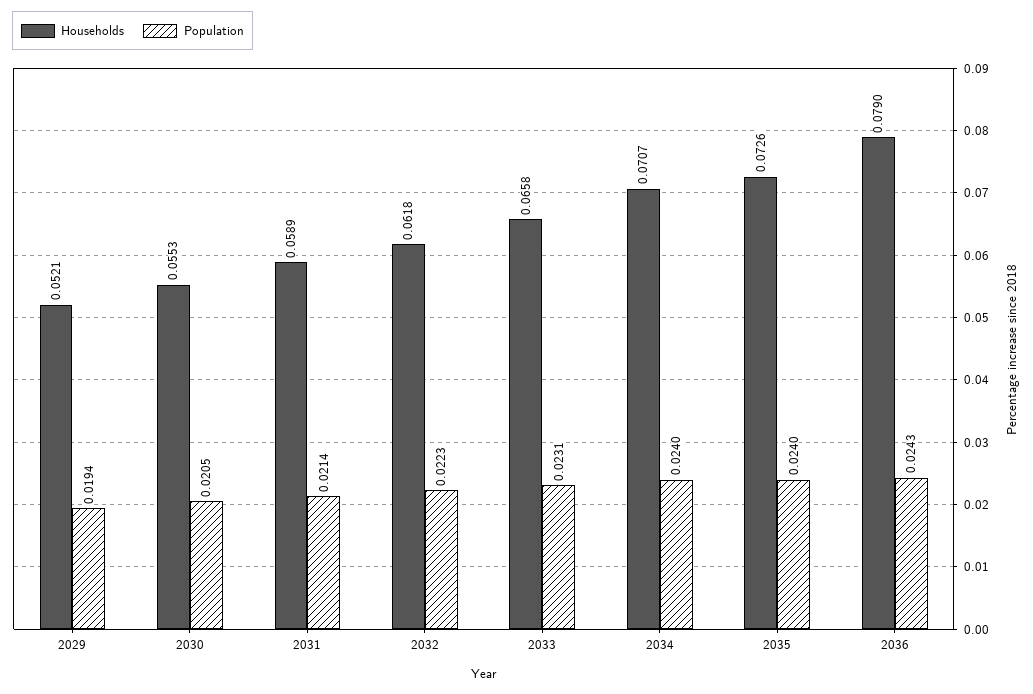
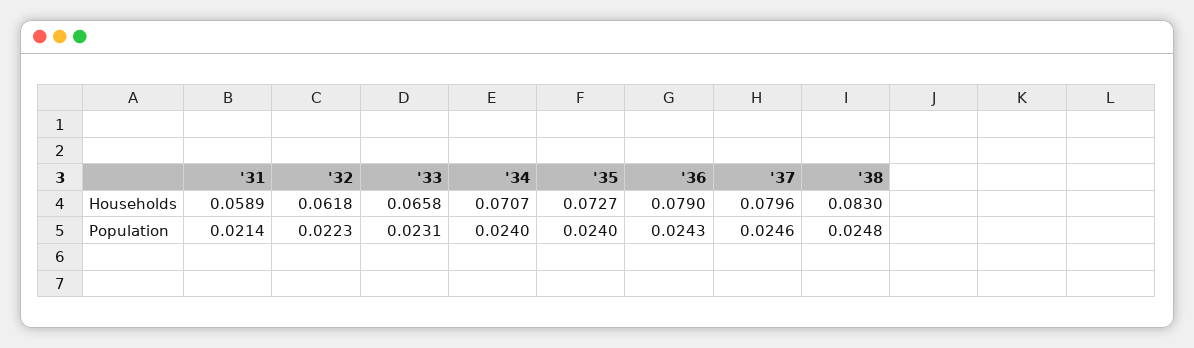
Households, 2029: 0.0521 -> none
Population, 2029: 0.0194 -> none
Households, 2030: 0.0553 -> none
Population, 2030: 0.0205 -> none
Households, 2035: 0.0726 -> 0.0727
Households, '37: none -> 0.0796
Households, '38: none -> 0.083
Population, '37: none -> 0.0246
Population, '38: none -> 0.0248

